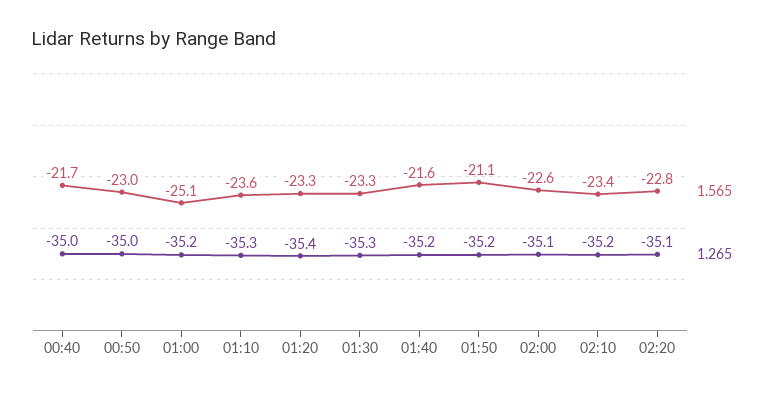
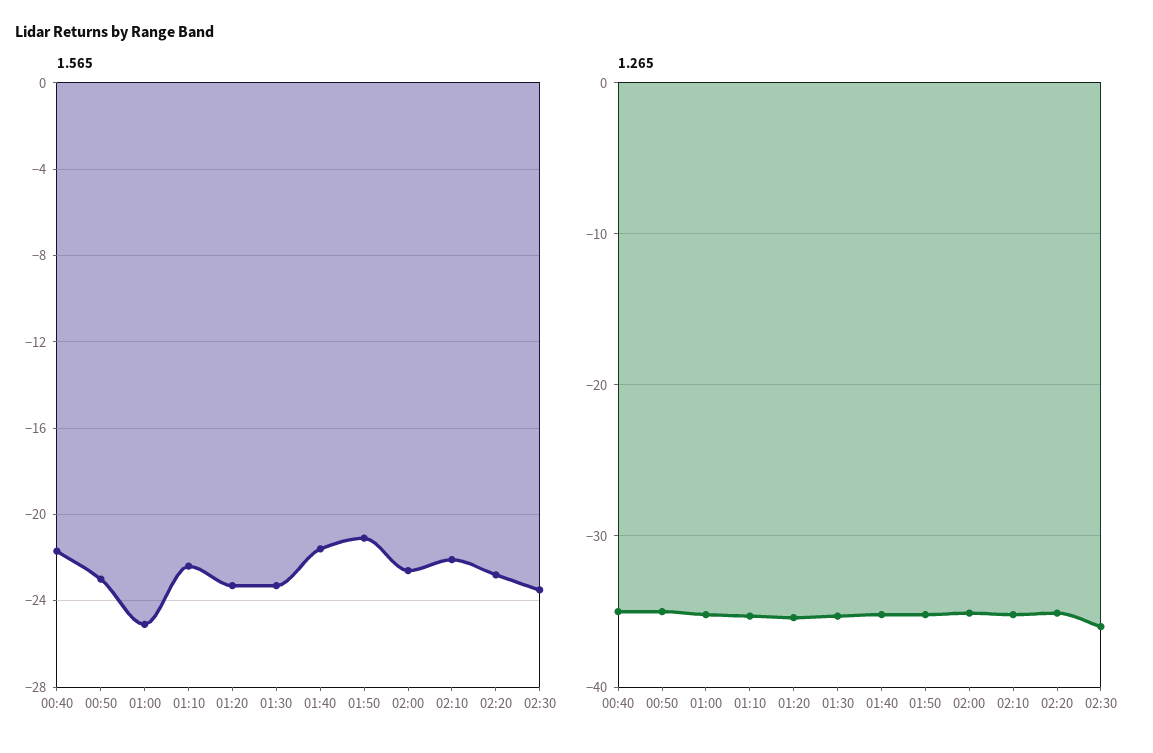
1.565, 01:10: -23.6 -> -22.5
1.565, 02:10: -23.4 -> -22
1.565, 02:30: none -> -23.5
1.265, 02:30: none -> -36

